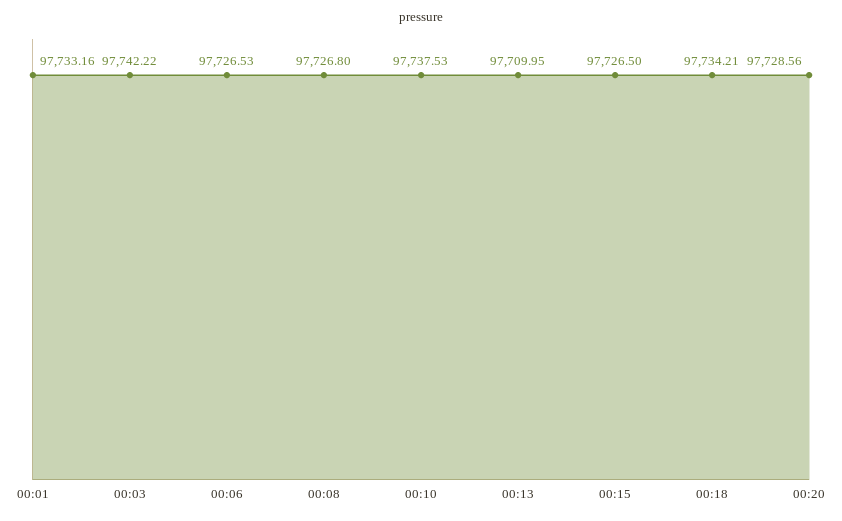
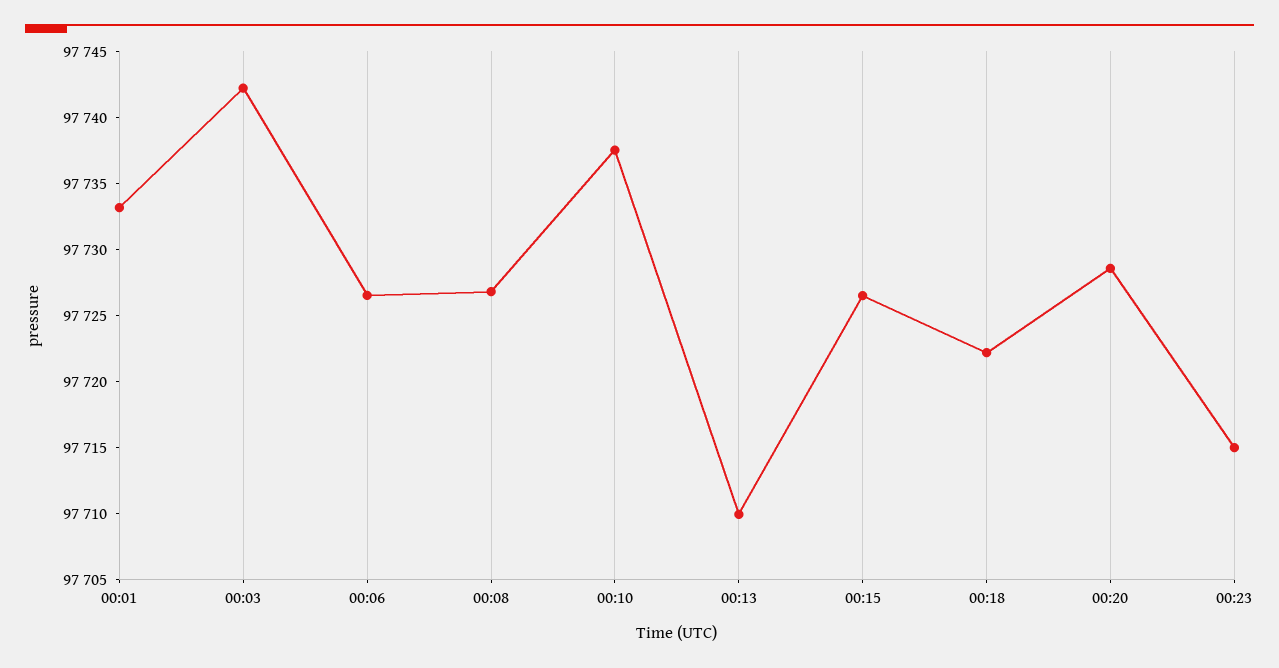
00:18: 97734.21 -> 97722
00:23: none -> 97715

